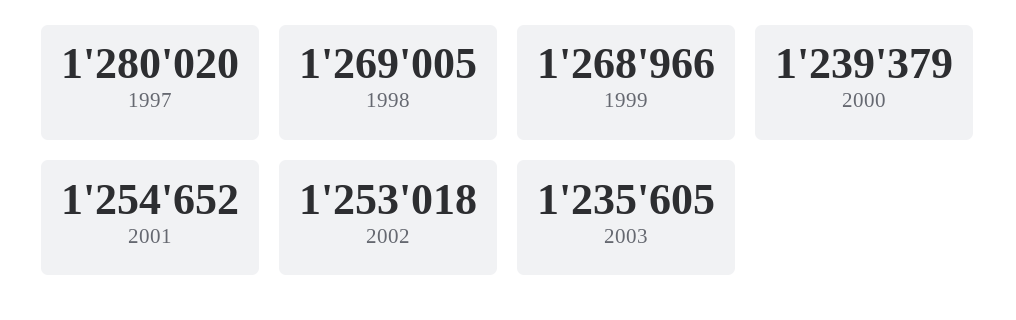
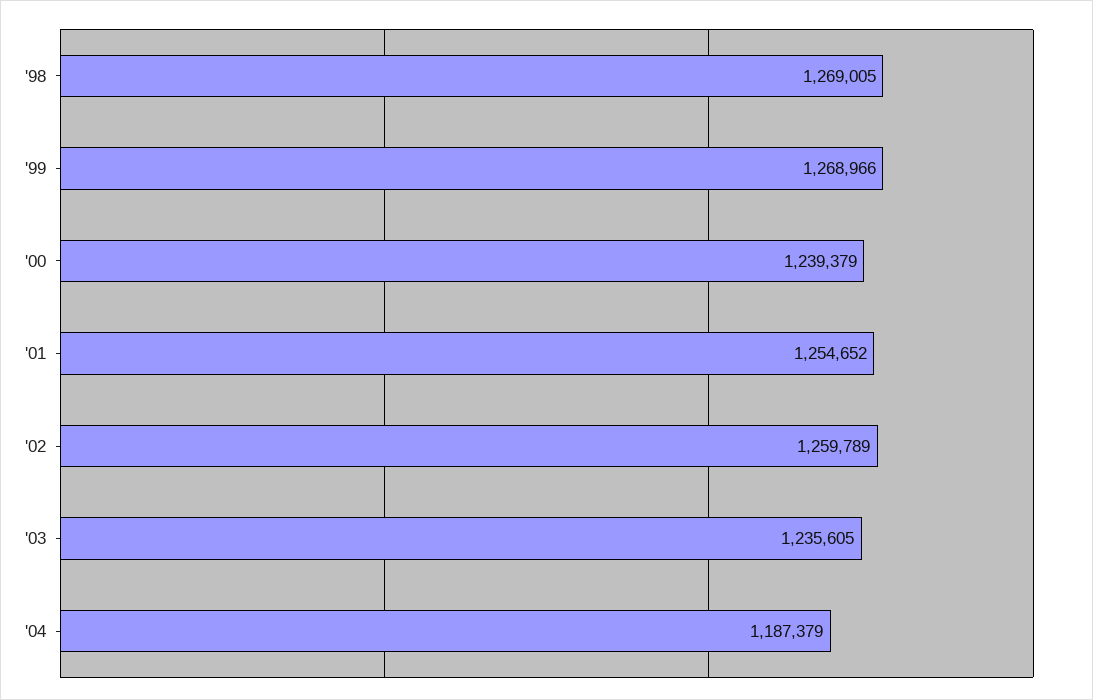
1997: 1280020 -> none
2002: 1253018 -> 1259789
'04: none -> 1187379

